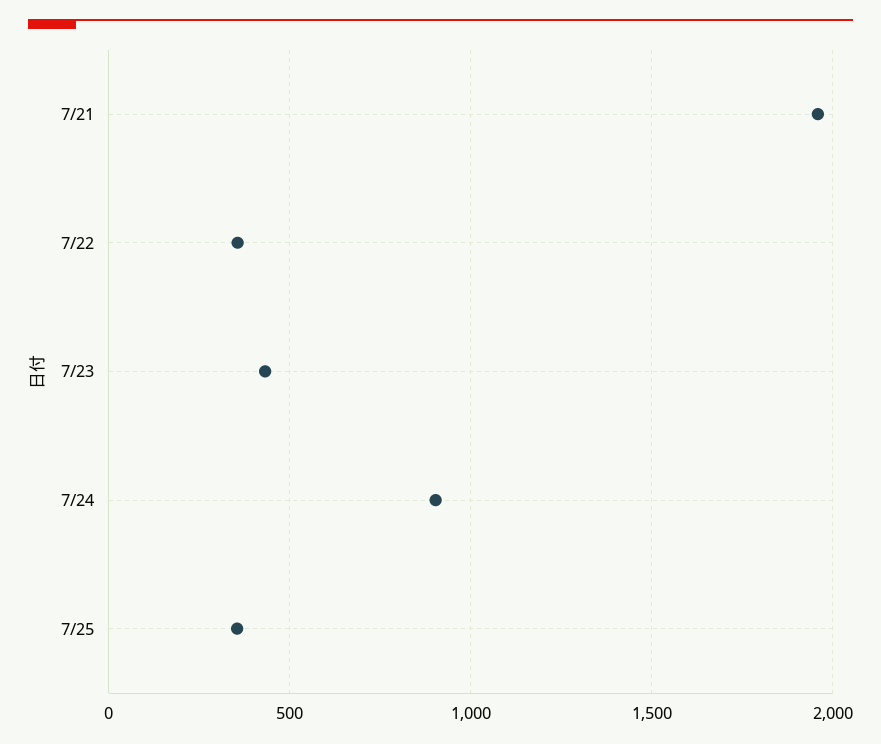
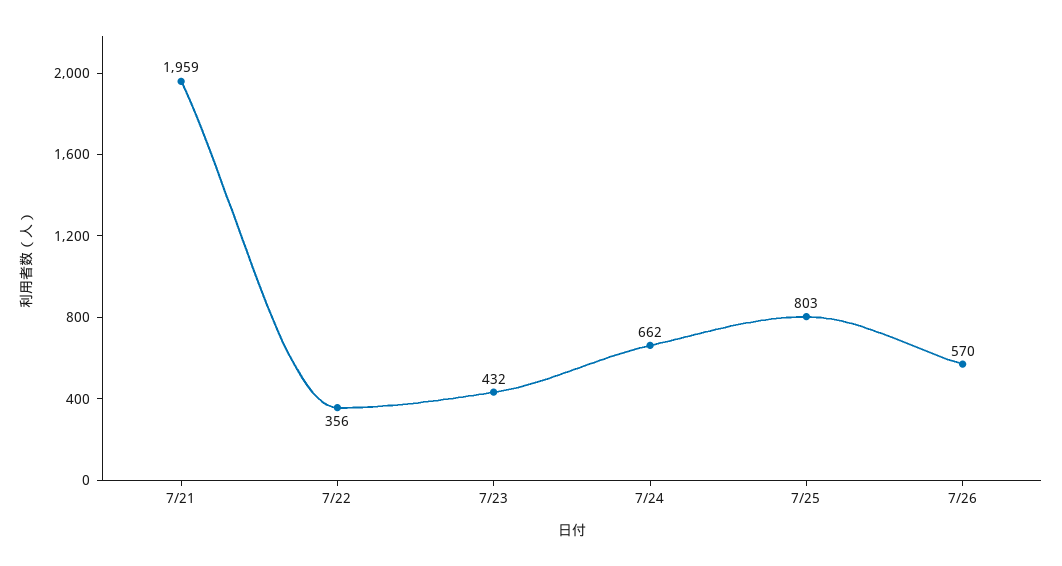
7/24: 900 -> 662
7/25: 350 -> 803
7/26: none -> 570

